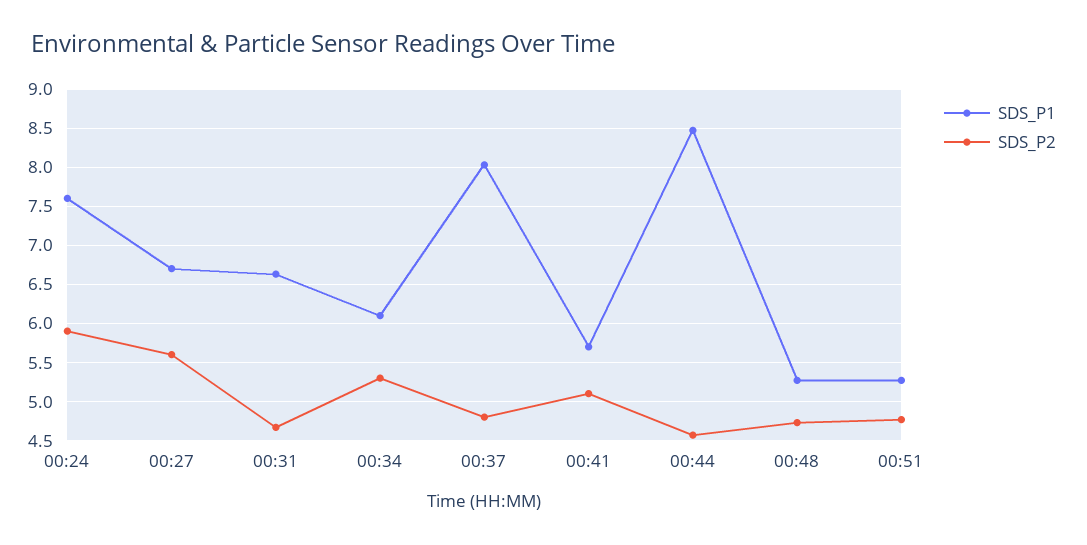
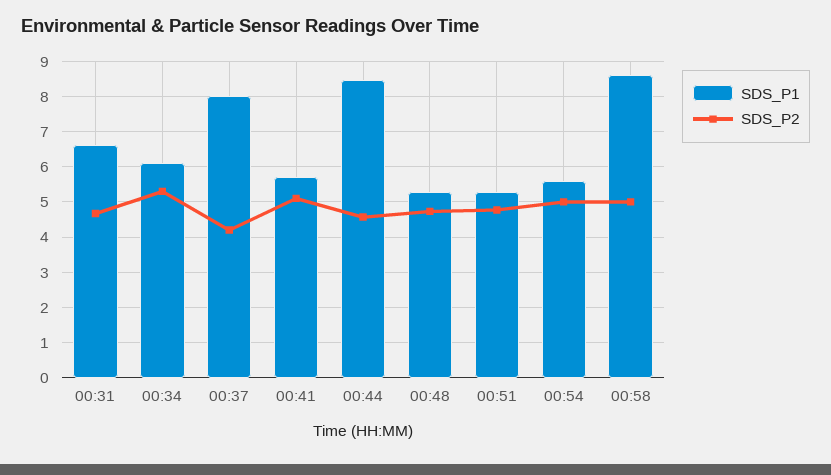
SDS_P1, 00:24: 7.6 -> none
SDS_P2, 00:24: 5.9 -> none
SDS_P1, 00:27: 6.7 -> none
SDS_P2, 00:27: 5.6 -> none
SDS_P2, 00:37: 4.8 -> 4.2
SDS_P1, 00:54: none -> 5.6
SDS_P2, 00:54: none -> 5
SDS_P1, 00:58: none -> 8.6
SDS_P2, 00:58: none -> 5

